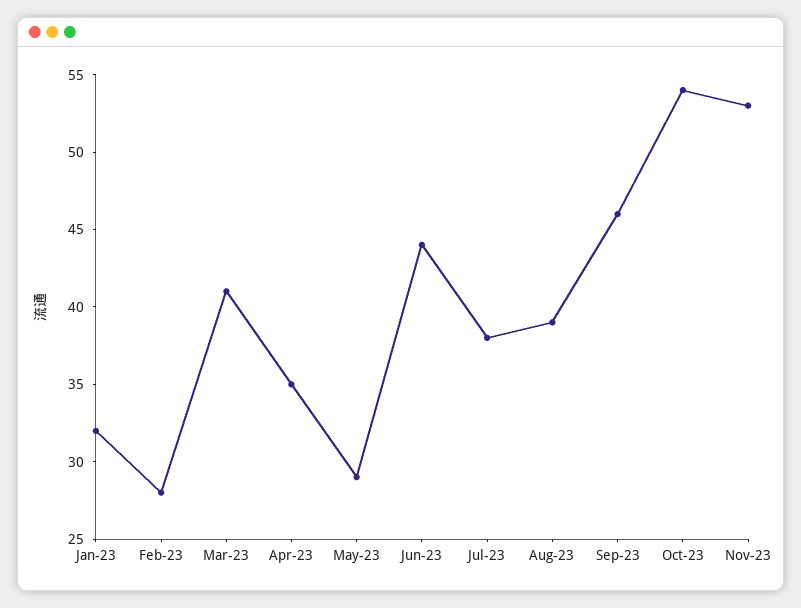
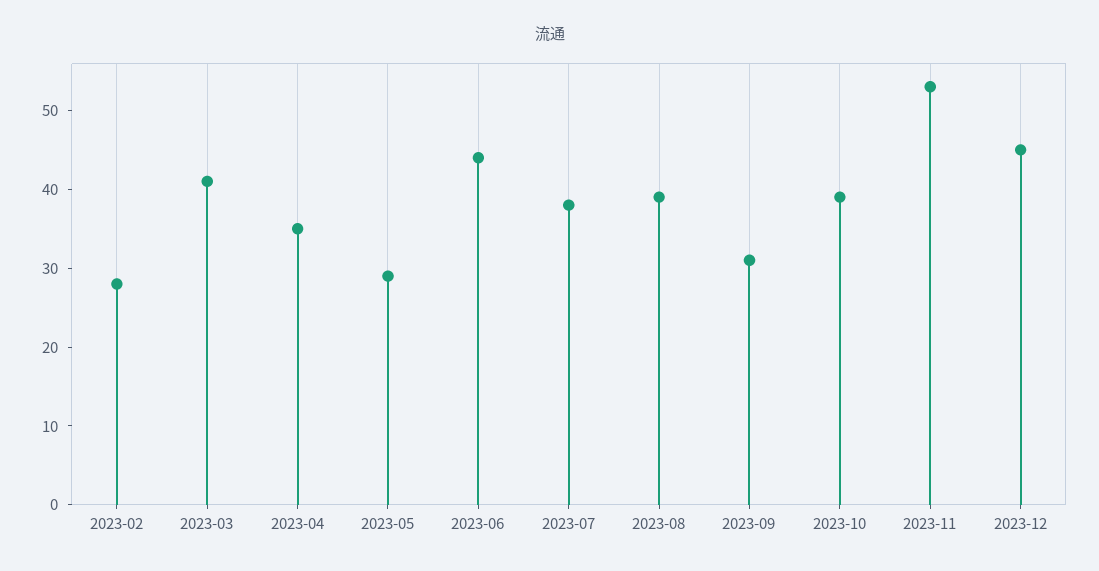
Jan-23: 32 -> none
Sep-23: 46 -> 30
Oct-23: 54 -> 40
2023-12: none -> 45

